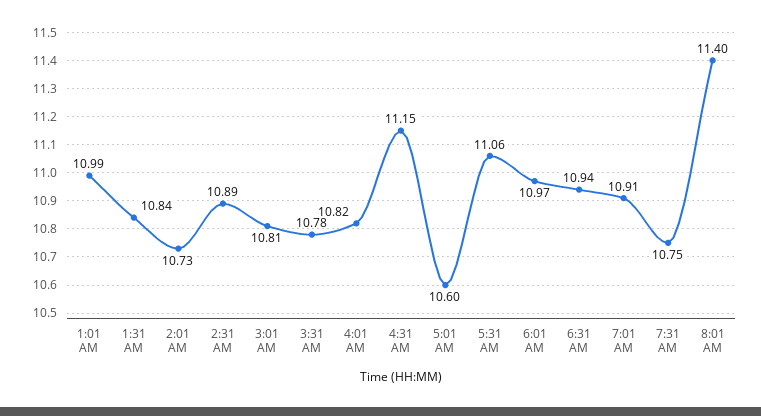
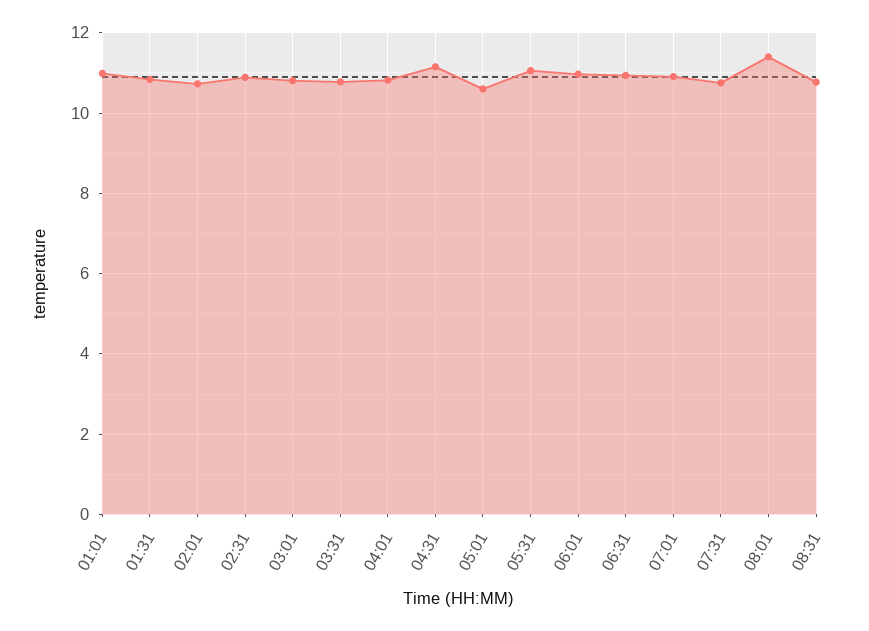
08:31: none -> 10.8

